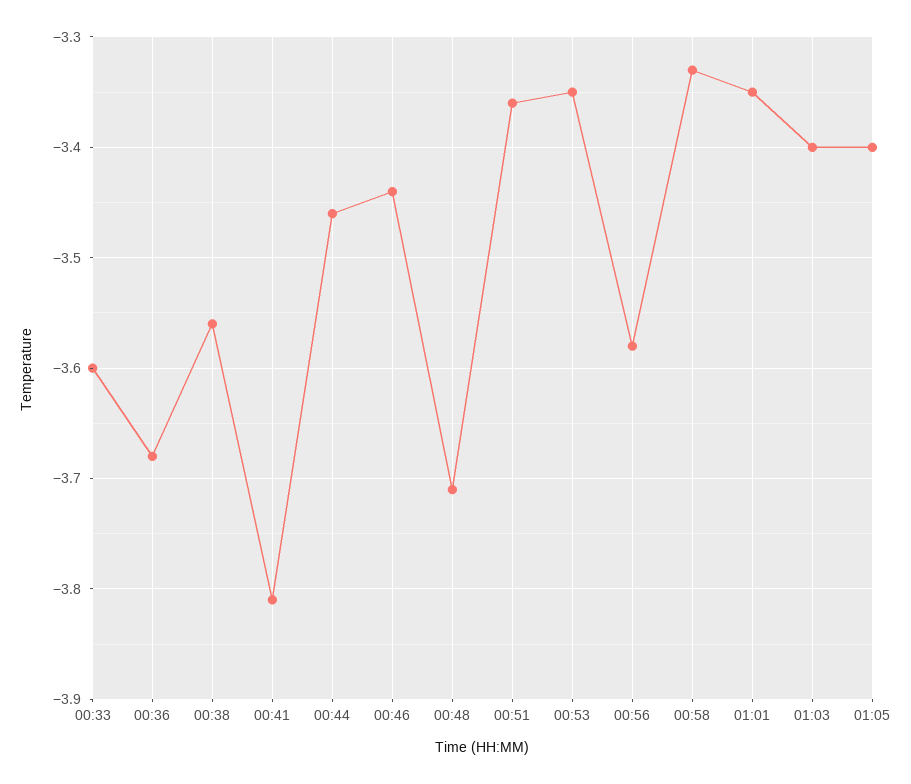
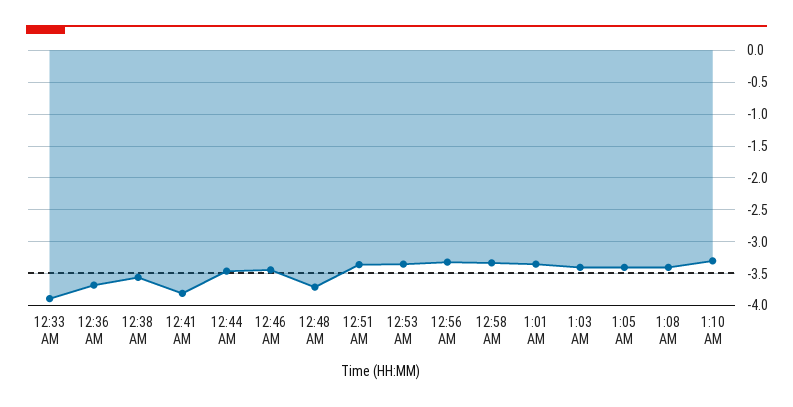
00:33: -3.6 -> -3.9
00:56: -3.58 -> -3.3
1:08 AM: none -> -3.4
1:10 AM: none -> -3.3

